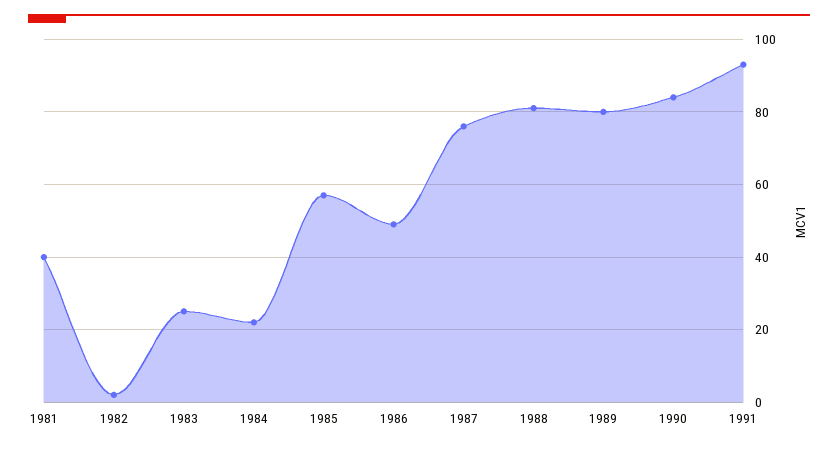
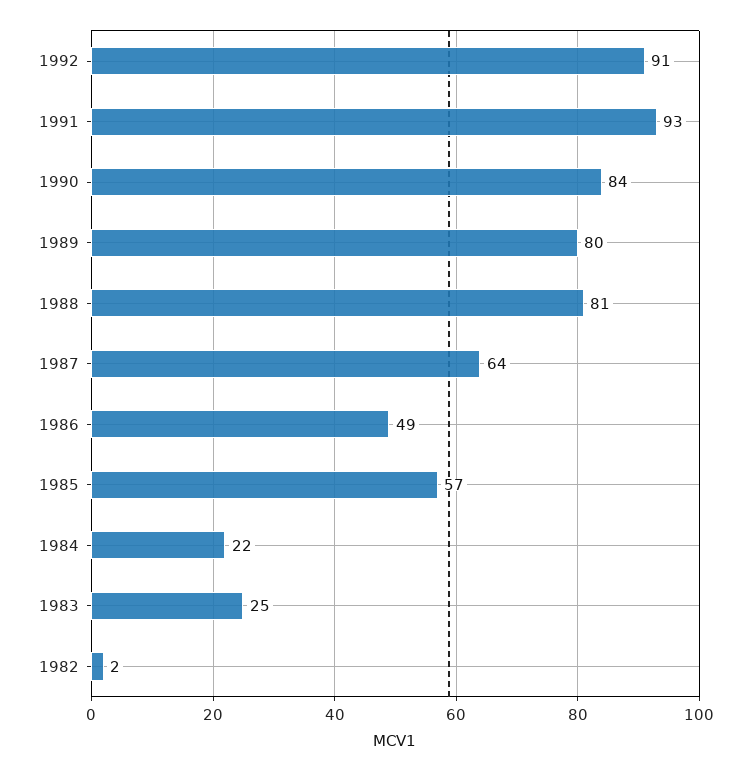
1981: 40 -> none
1987: 75 -> 64
1992: none -> 91

